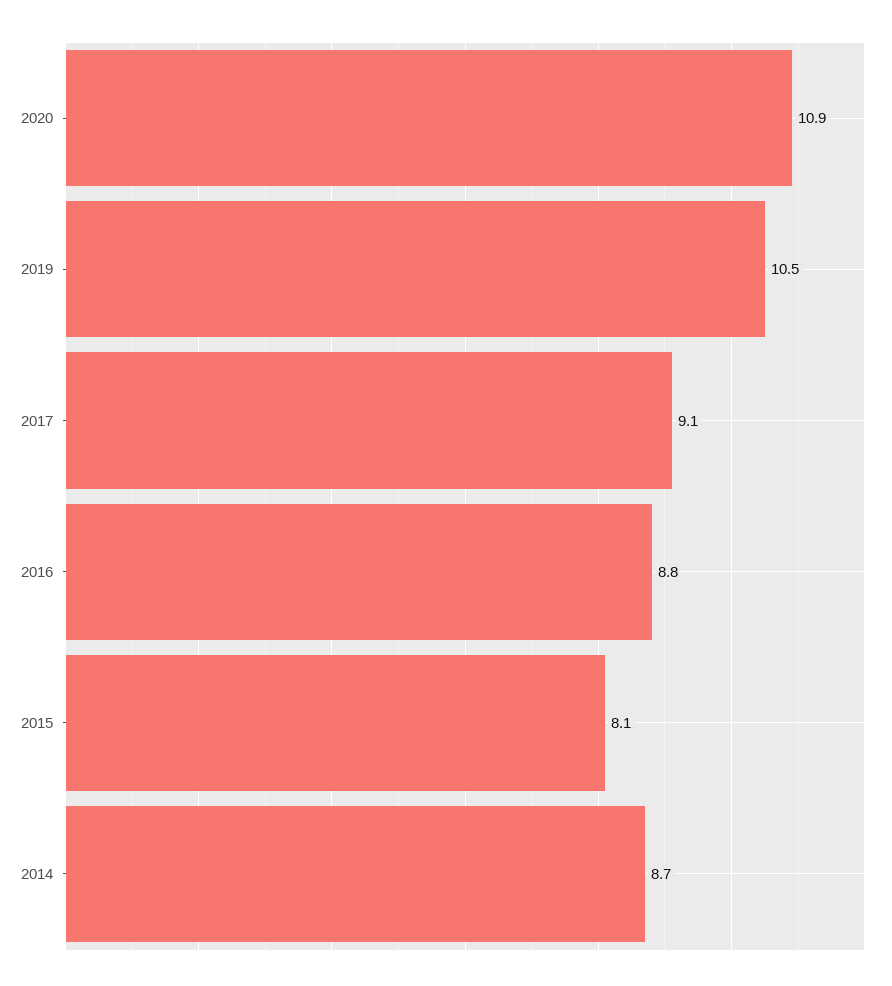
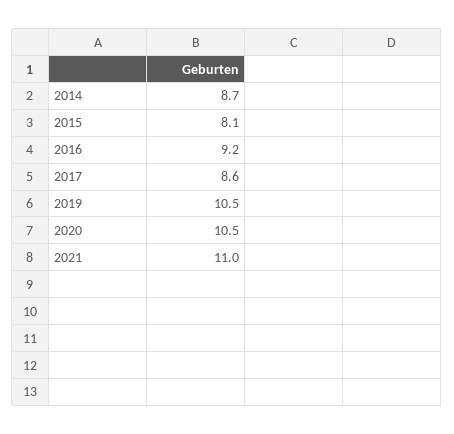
2020: 10.9 -> 10.5
2017: 9.1 -> 8.6
2016: 8.8 -> 9.2
2021: none -> 11

